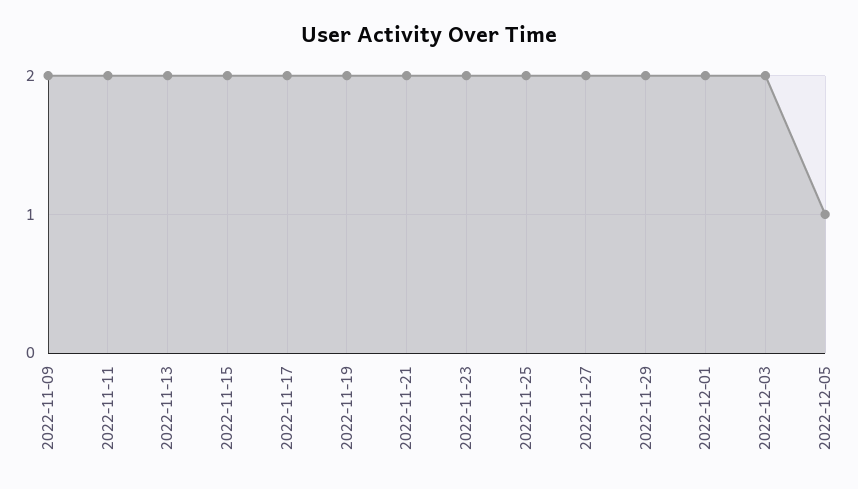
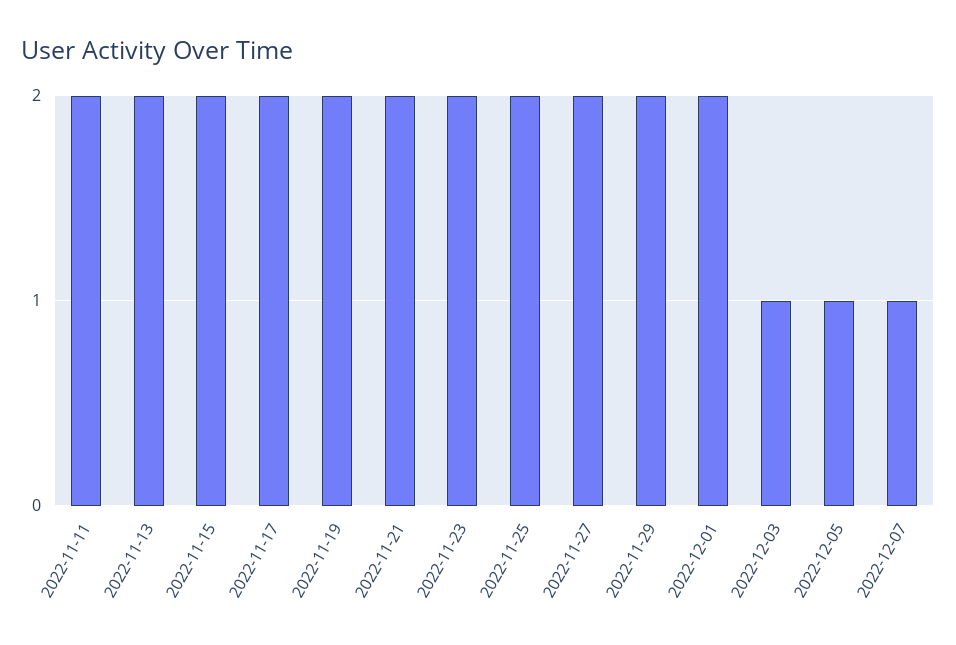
2022-11-09: 2 -> none
2022-12-03: 2 -> 1
2022-12-07: none -> 1

